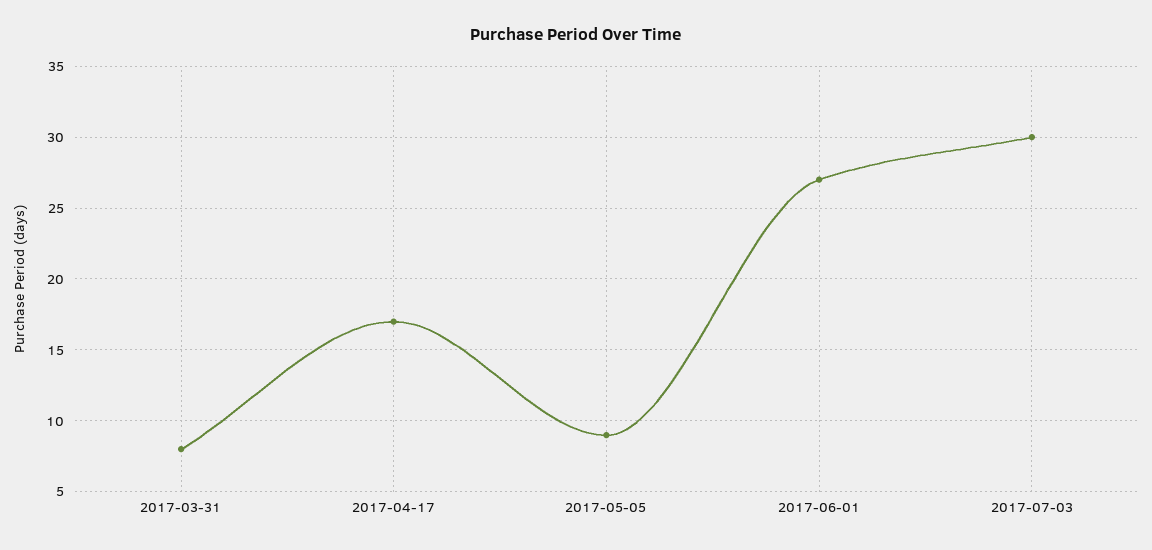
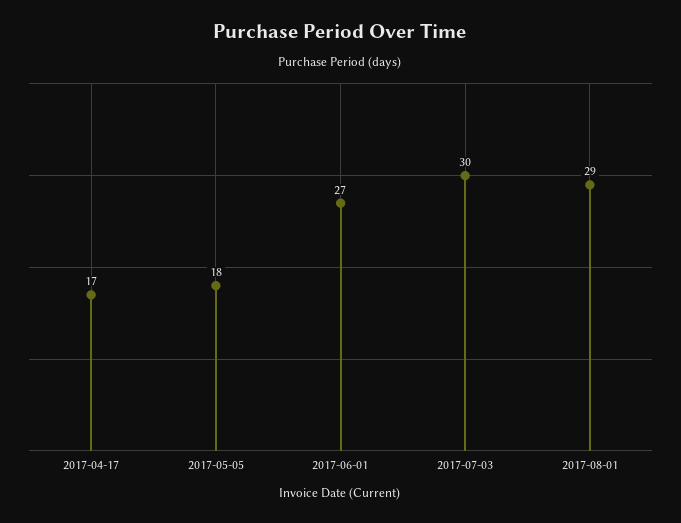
2017-03-31: 8 -> none
2017-05-05: 9 -> 18
2017-08-01: none -> 29

